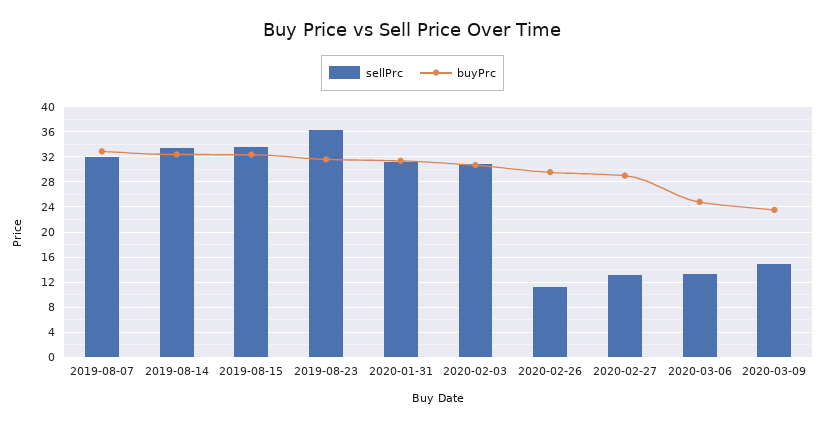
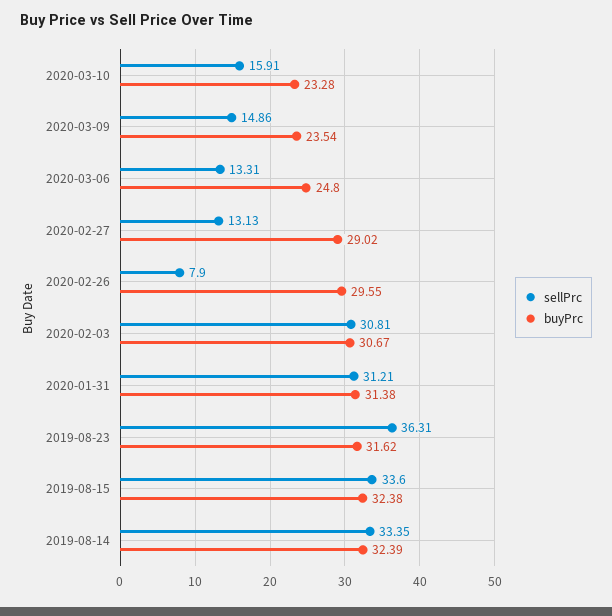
sellPrc, 2019-08-07: 32 -> none
buyPrc, 2019-08-07: 33 -> none
sellPrc, 2020-02-26: 11 -> 7.9
sellPrc, 2020-03-10: none -> 15.91
buyPrc, 2020-03-10: none -> 23.28

